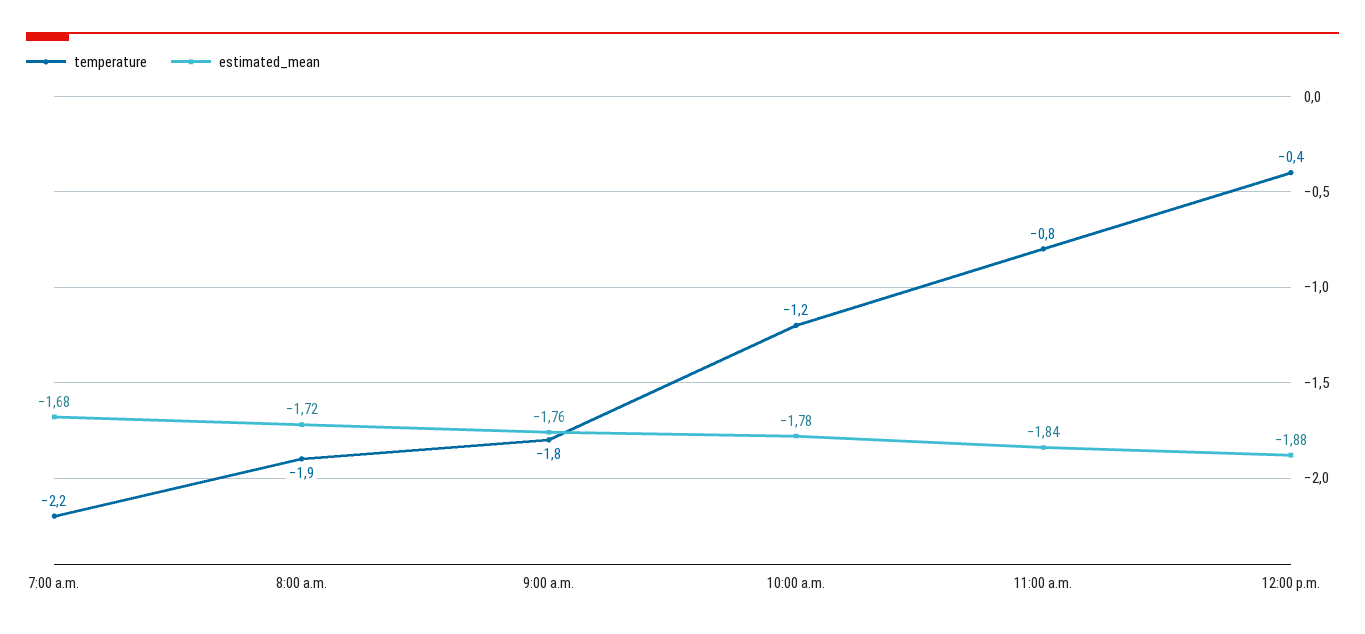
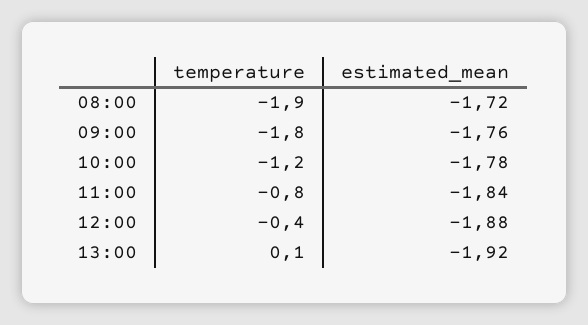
temperature, 7:00 a.m.: -2.2 -> none
estimated_mean, 7:00 a.m.: -1.68 -> none
temperature, 13:00: none -> 0.1
estimated_mean, 13:00: none -> -1.92

